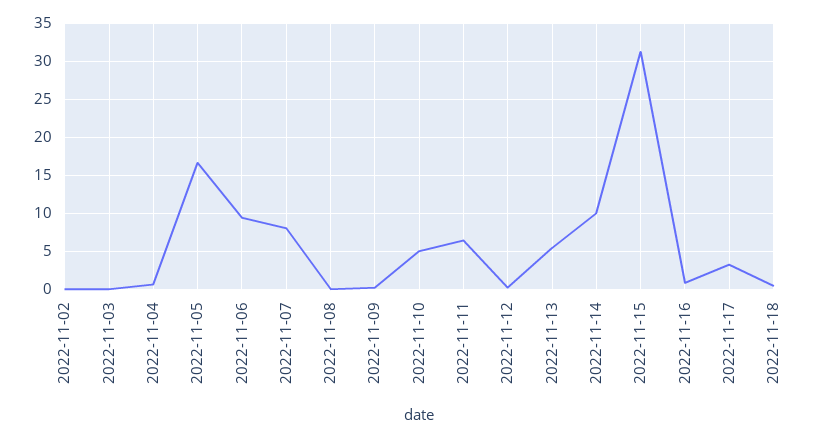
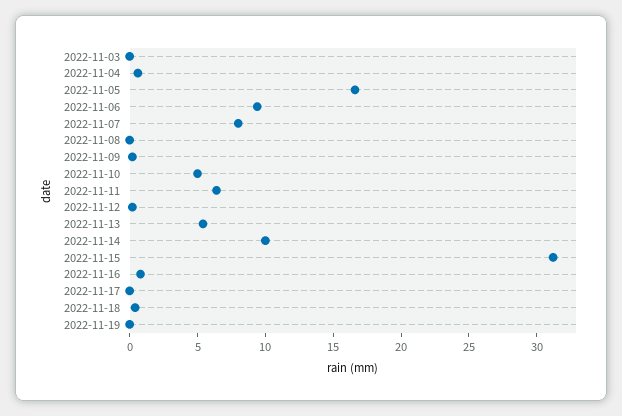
2022-11-02: 0 -> none
2022-11-17: 3 -> 0
2022-11-19: none -> 0

